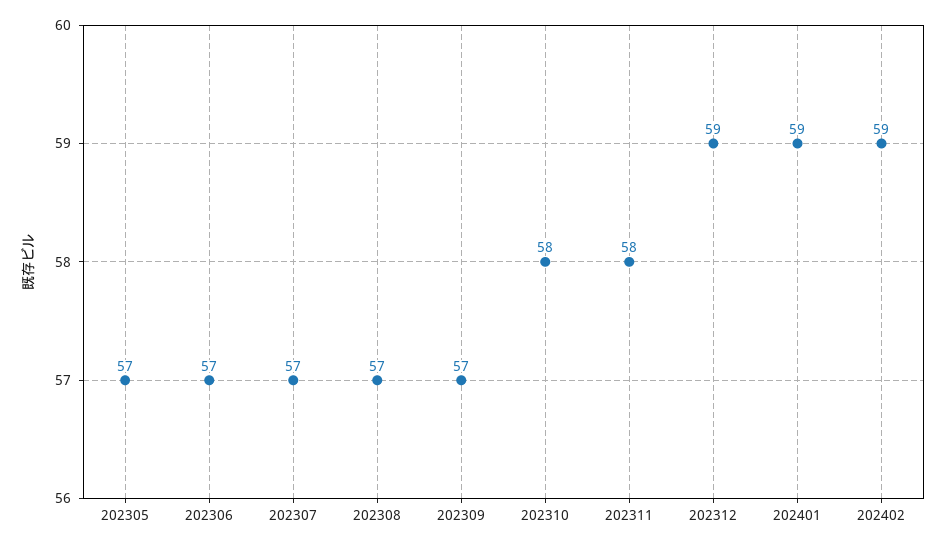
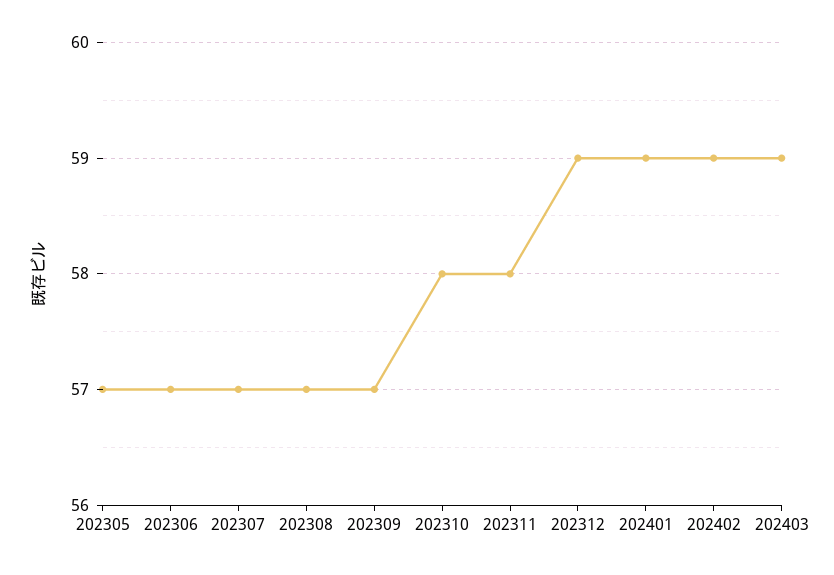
202403: none -> 59

